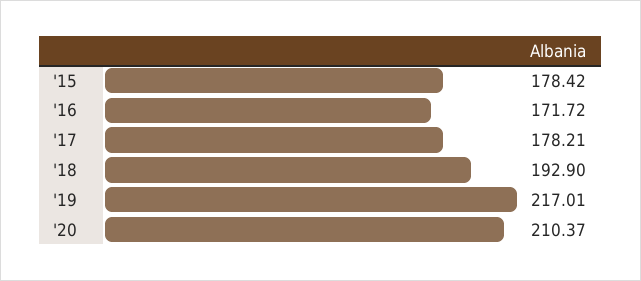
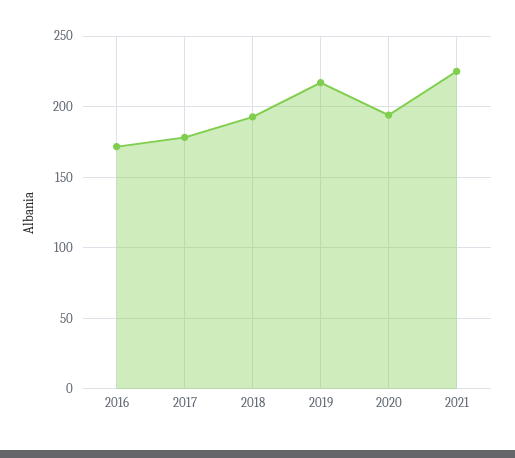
'15: 178.42 -> none
'20: 210.37 -> 195
2021: none -> 225

